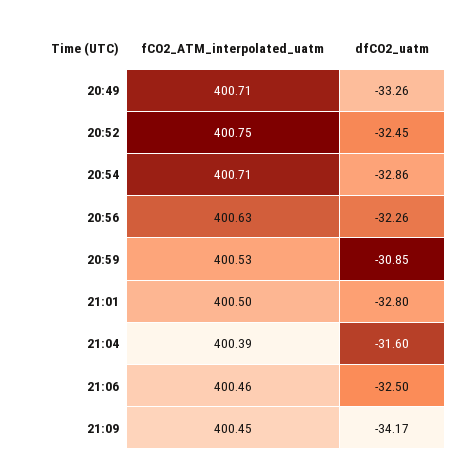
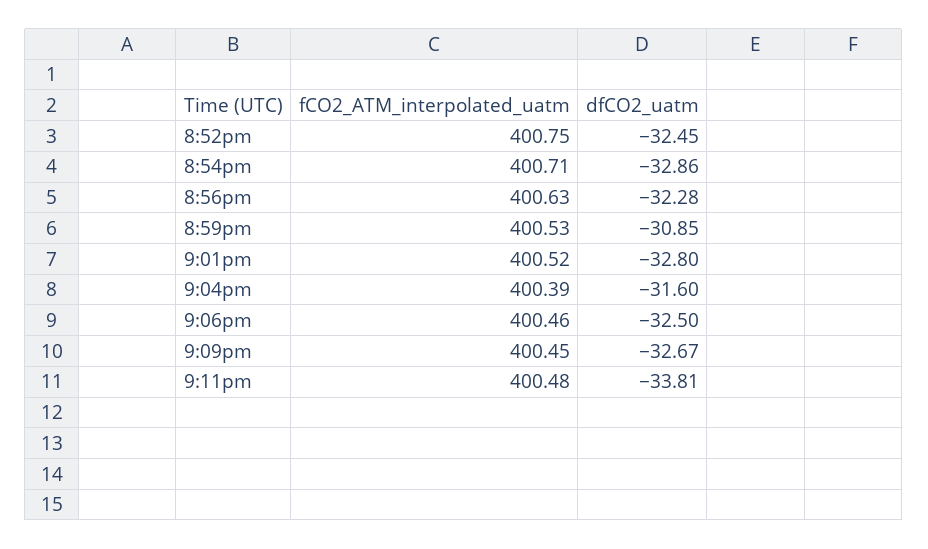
fCO2_ATM_interpolated_uatm, 20:49: 400.71 -> none
dfCO2_uatm, 20:49: -33.26 -> none
dfCO2_uatm, 20:56: -32.26 -> -32.28
fCO2_ATM_interpolated_uatm, 21:01: 400.5 -> 400.52
dfCO2_uatm, 21:09: -34.17 -> -32.67
fCO2_ATM_interpolated_uatm, 9:11pm: none -> 400.48
dfCO2_uatm, 9:11pm: none -> -33.81

